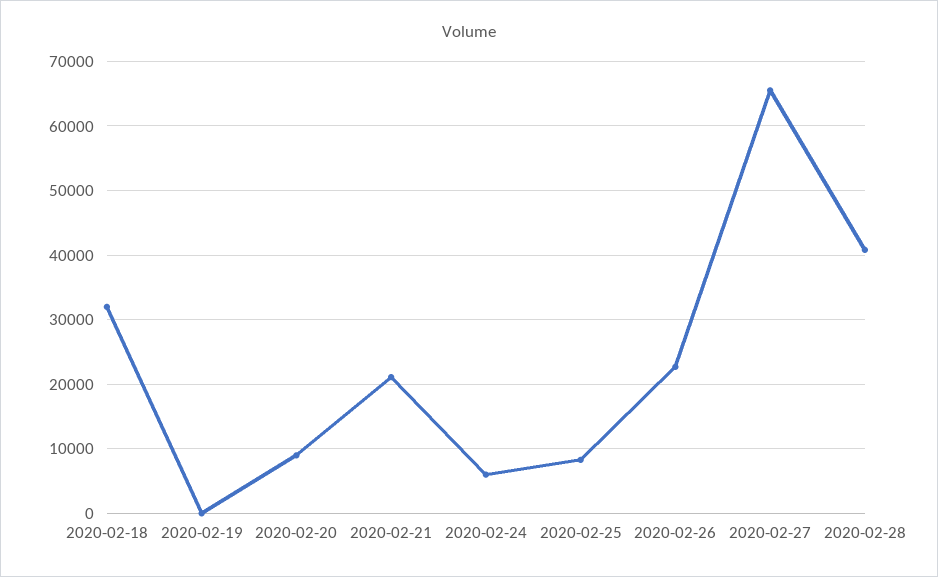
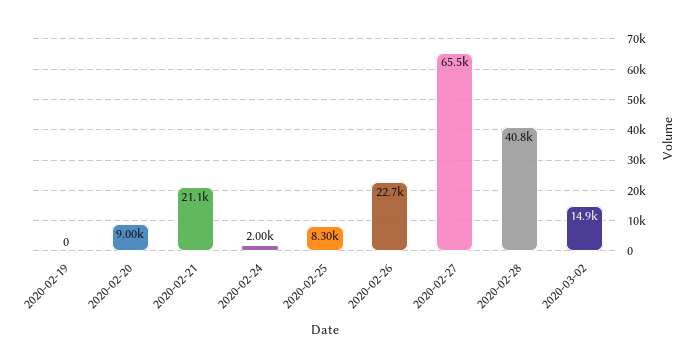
2020-02-18: 32000 -> none
2020-02-24: 6000 -> 2000
2020-03-02: none -> 14900

